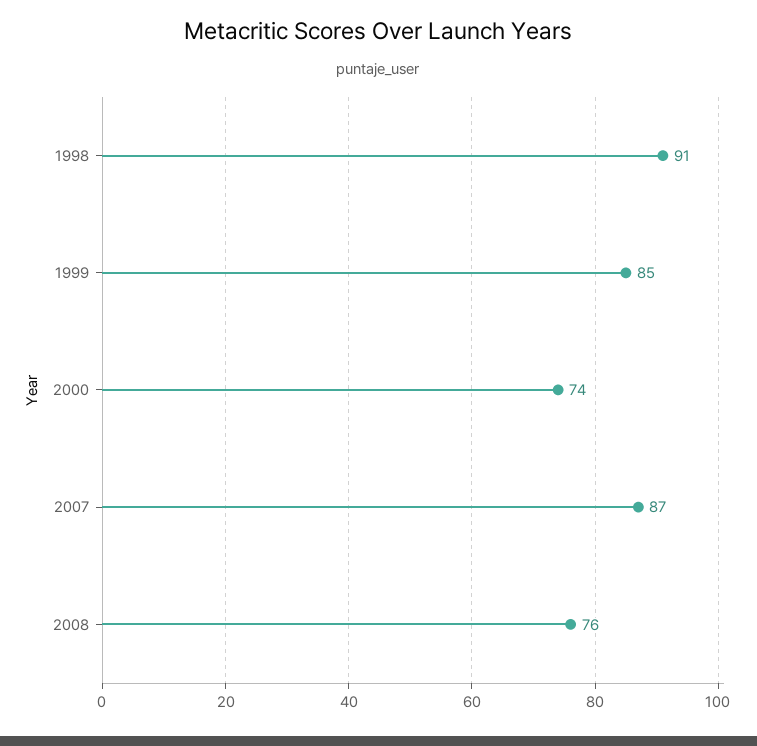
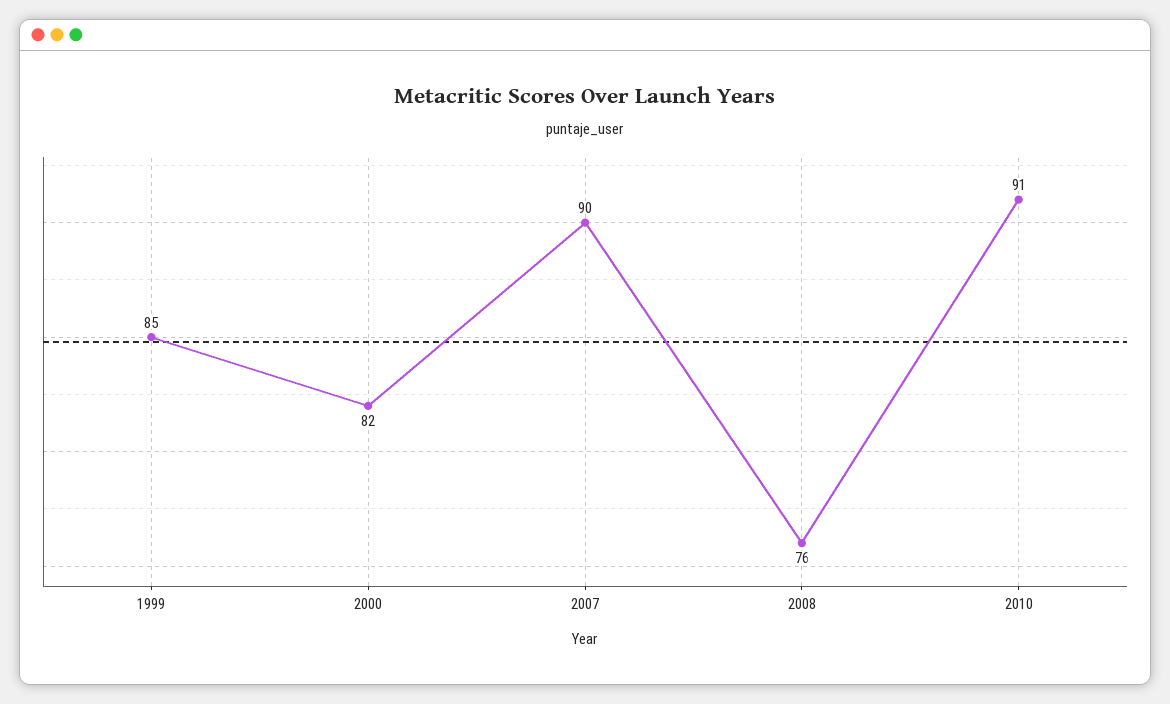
1998: 91 -> none
2000: 74 -> 82
2007: 87 -> 90
2010: none -> 91

